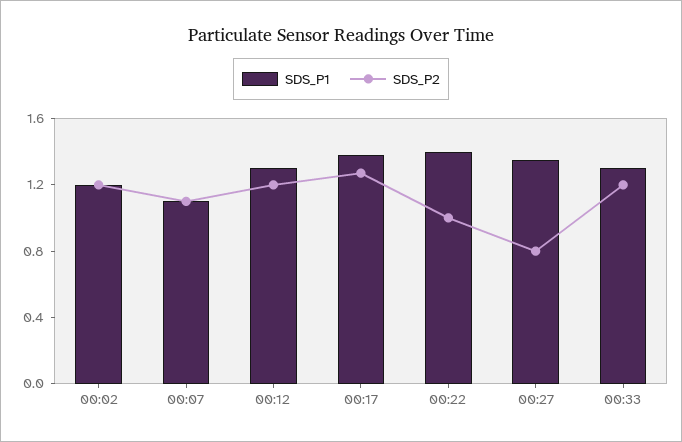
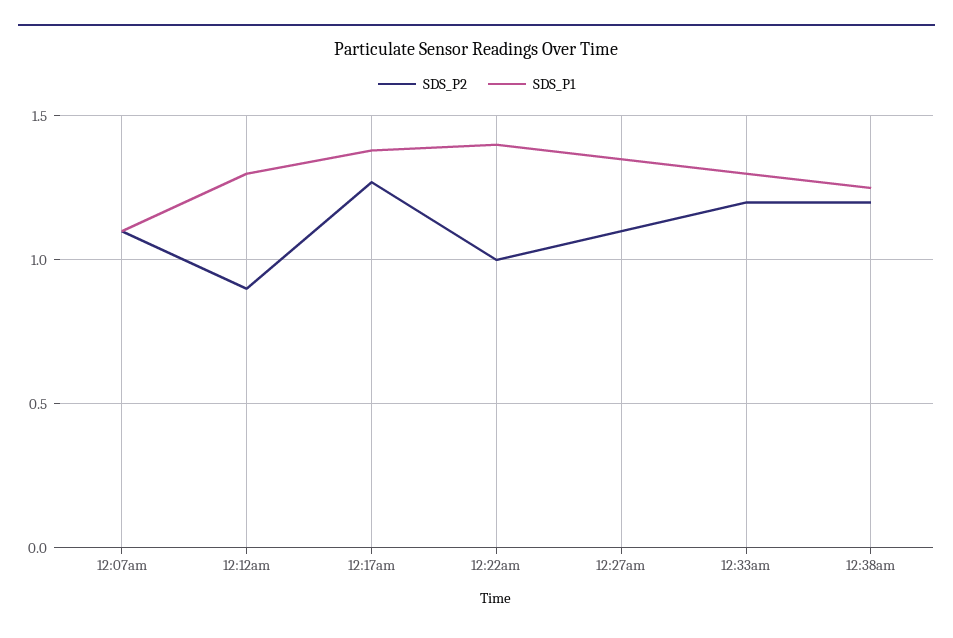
SDS_P1, 00:02: 1.2 -> none
SDS_P2, 00:02: 1.2 -> none
SDS_P2, 00:12: 1.2 -> 0.9
SDS_P2, 00:27: 0.8 -> 1.1
SDS_P2, 12:38am: none -> 1.2
SDS_P1, 12:38am: none -> 1.25

